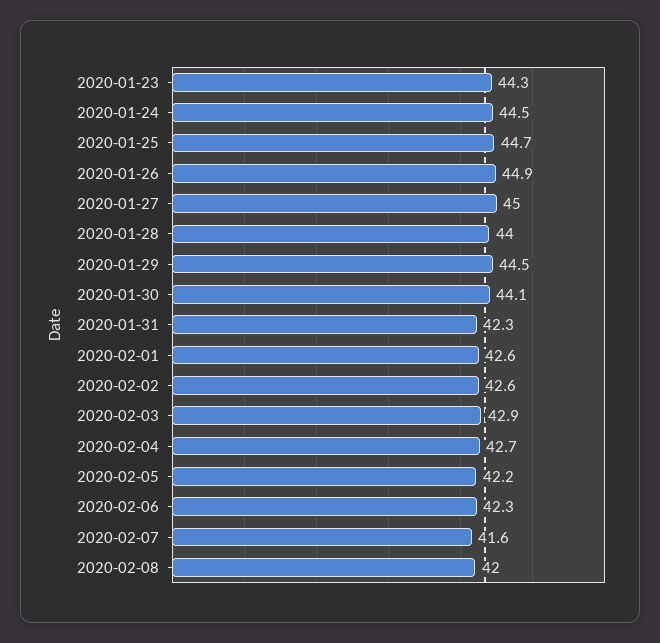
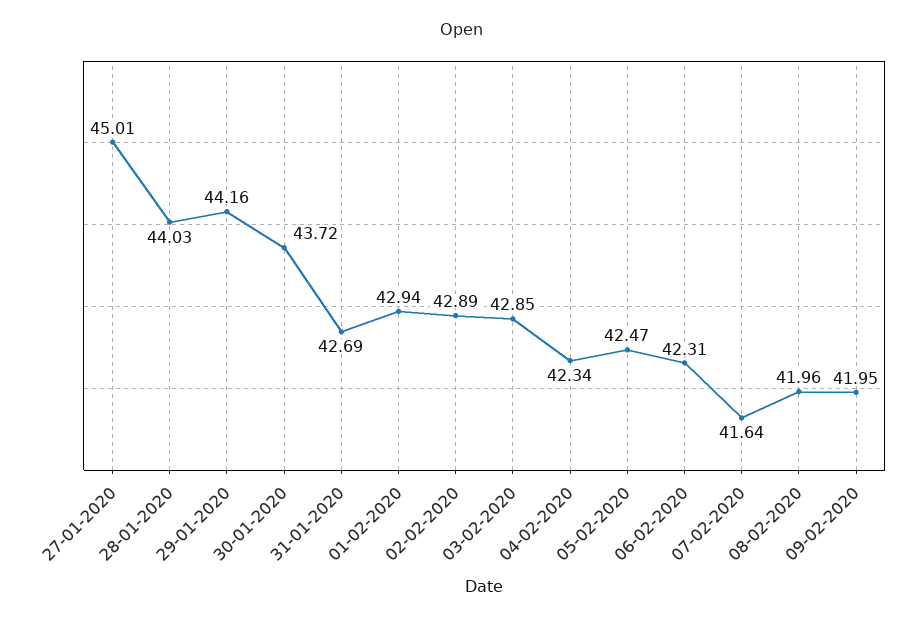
2020-01-23: 44.3 -> none
2020-01-24: 44.5 -> none
2020-01-25: 44.7 -> none
2020-01-26: 44.9 -> none
2020-01-29: 44.5 -> 44.16
2020-01-30: 44.1 -> 43.72
2020-01-31: 42.3 -> 42.69
2020-02-01: 42.6 -> 42.94
2020-02-02: 42.6 -> 42.89
2020-02-04: 42.7 -> 42.34
2020-02-05: 42.2 -> 42.47
09-02-2020: none -> 41.95

